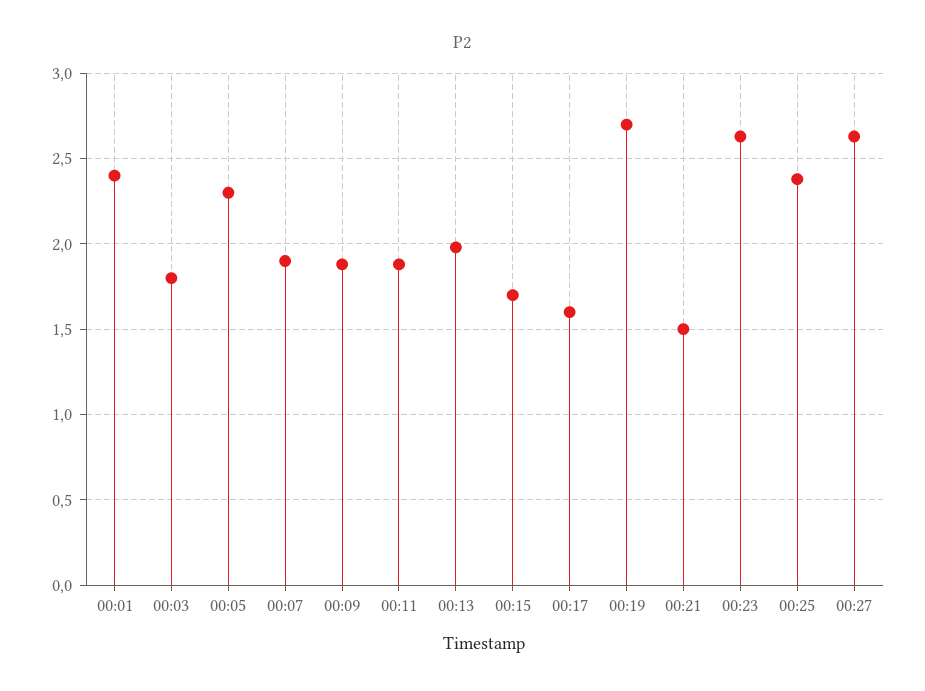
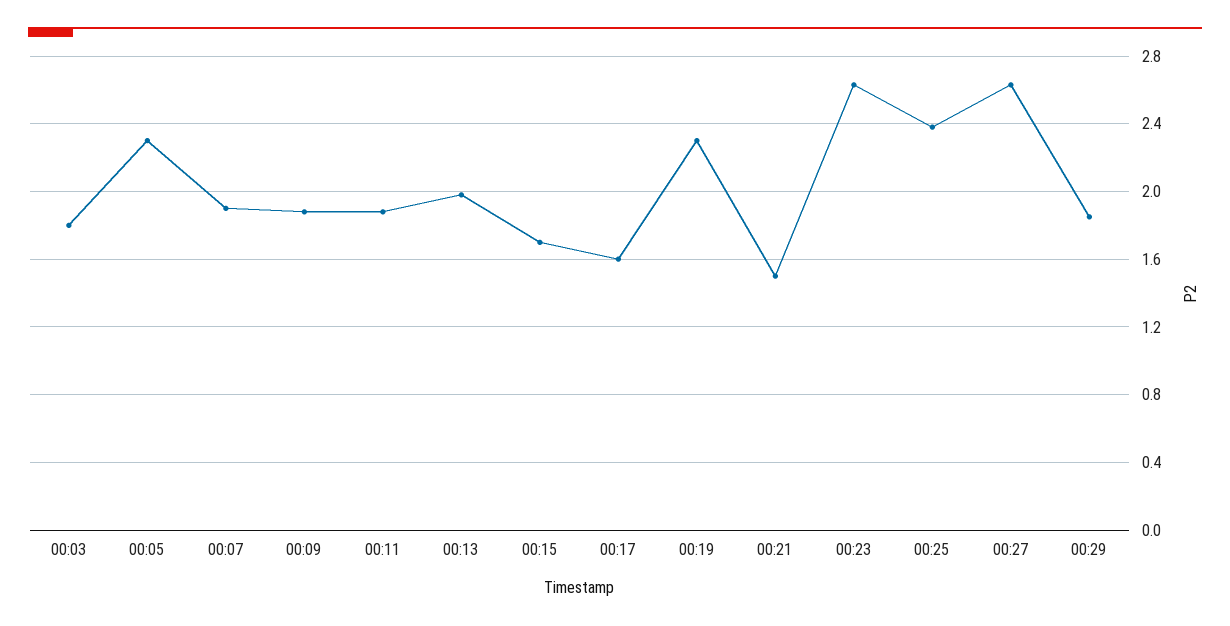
00:01: 2.4 -> none
00:19: 2.7 -> 2.3
00:29: none -> 1.85

